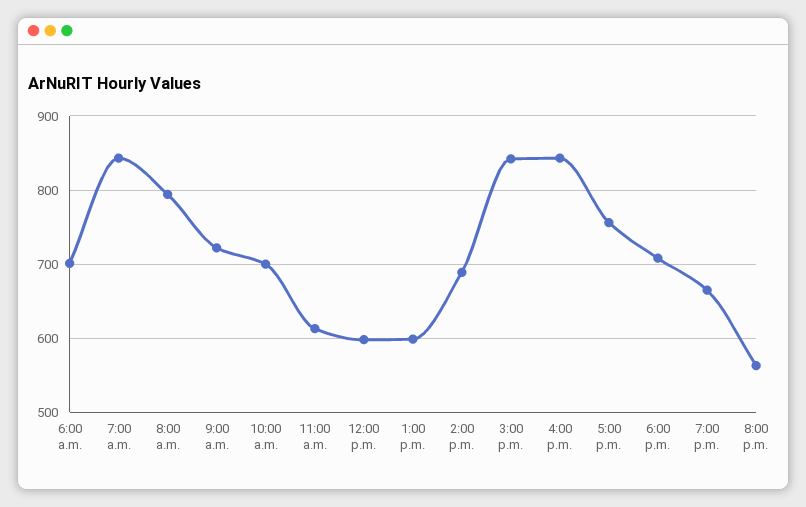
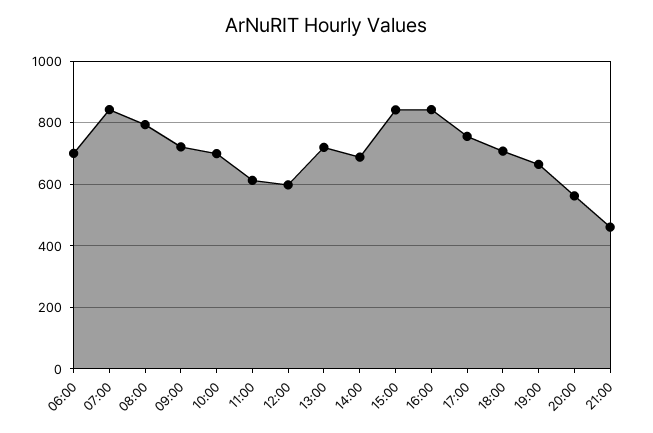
1:00 p.m.: 600 -> 720
21:00: none -> 460

